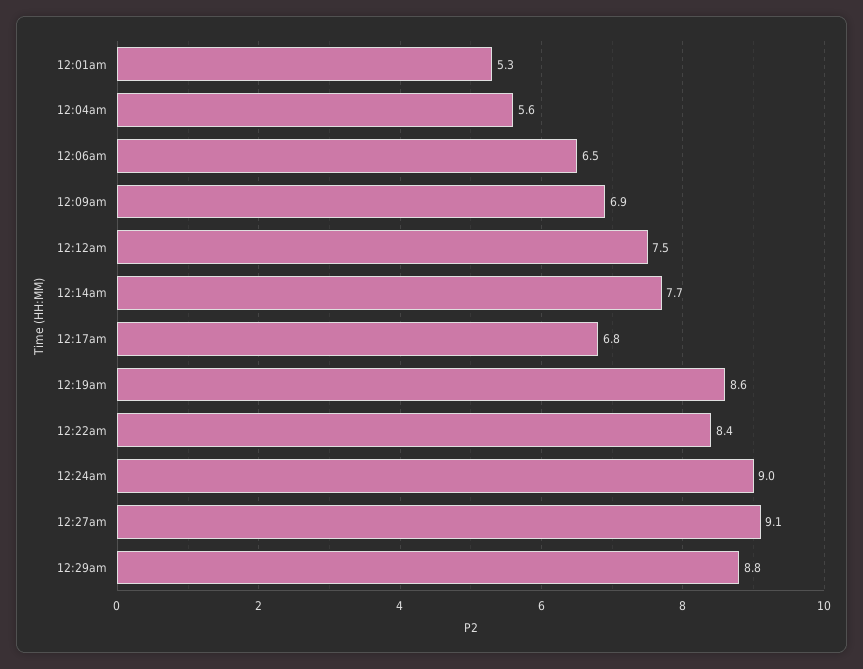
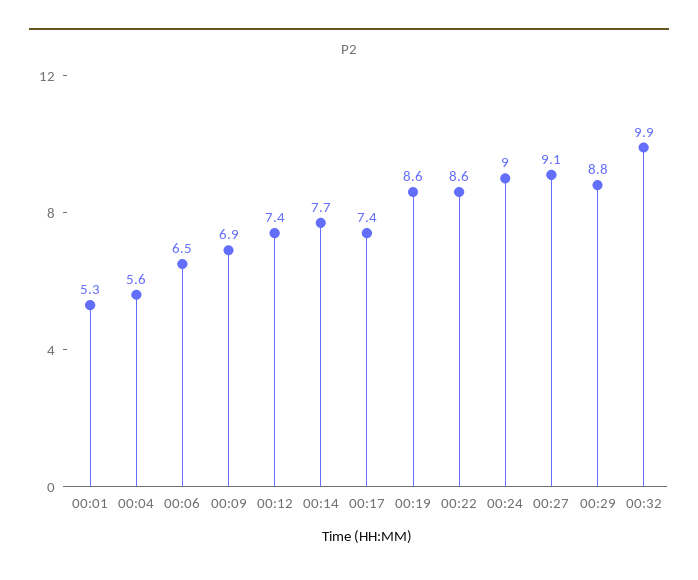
12:12am: 7.5 -> 7.4
12:17am: 6.8 -> 7.4
12:22am: 8.4 -> 8.6
00:32: none -> 9.9

